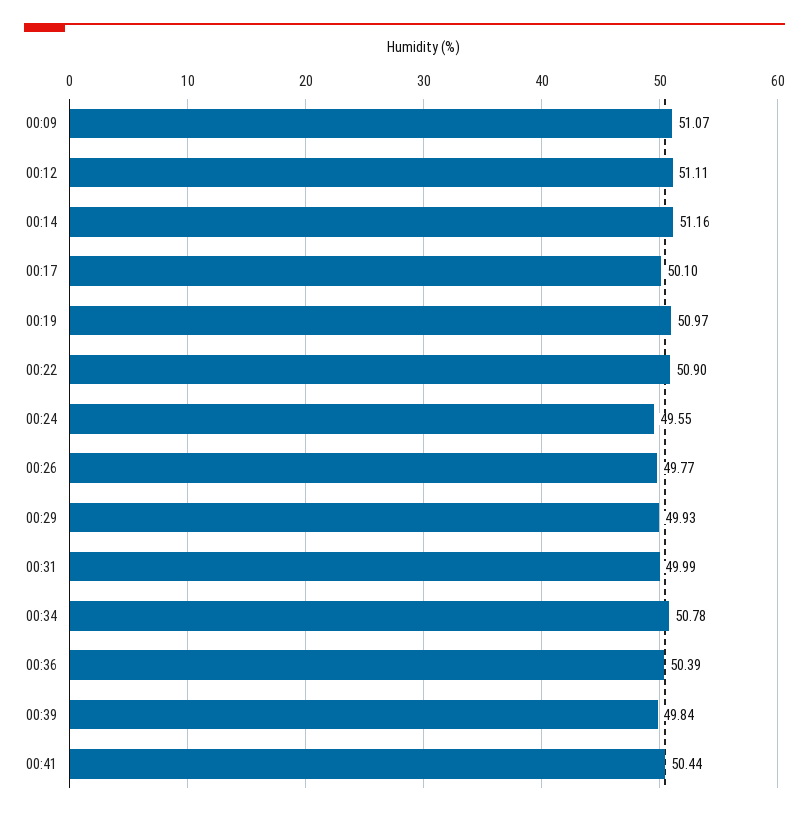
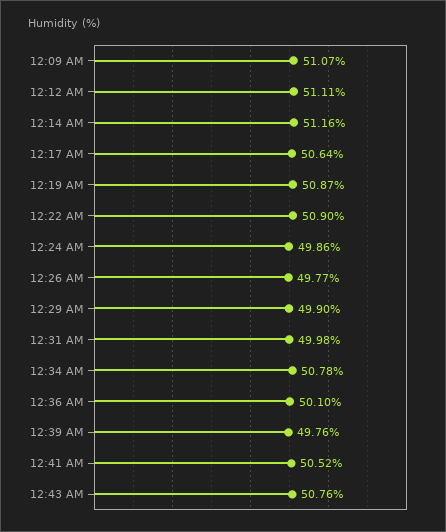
00:17: 50.1 -> 50.64
00:19: 50.97 -> 50.87
00:24: 49.55 -> 49.86
00:29: 49.93 -> 49.9
00:31: 49.99 -> 49.98
00:36: 50.39 -> 50.1
00:39: 49.84 -> 49.76
00:41: 50.44 -> 50.52
12:43 AM: none -> 50.76

